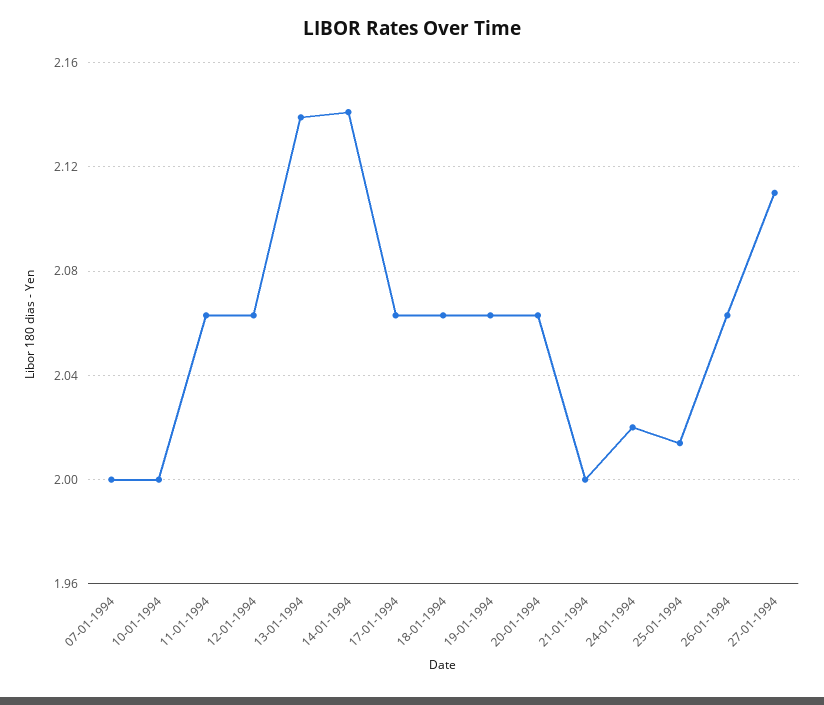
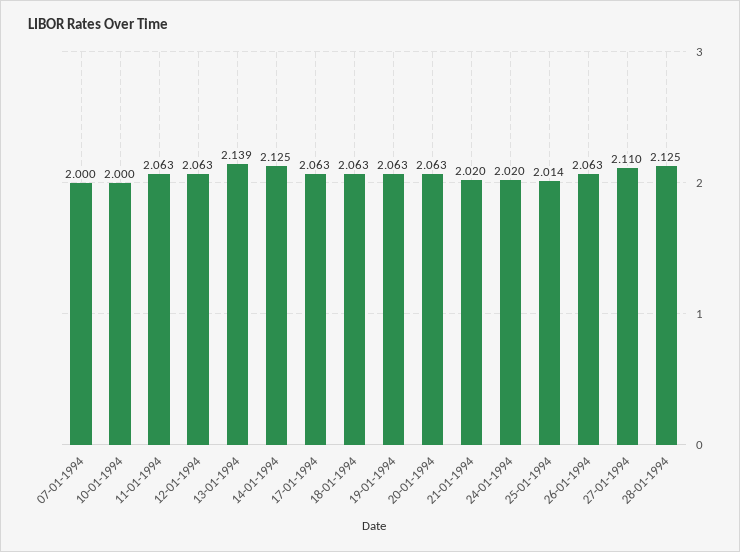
14-01-1994: 2.14 -> 2.125
21-01-1994: 2 -> 2.02
28-01-1994: none -> 2.125

